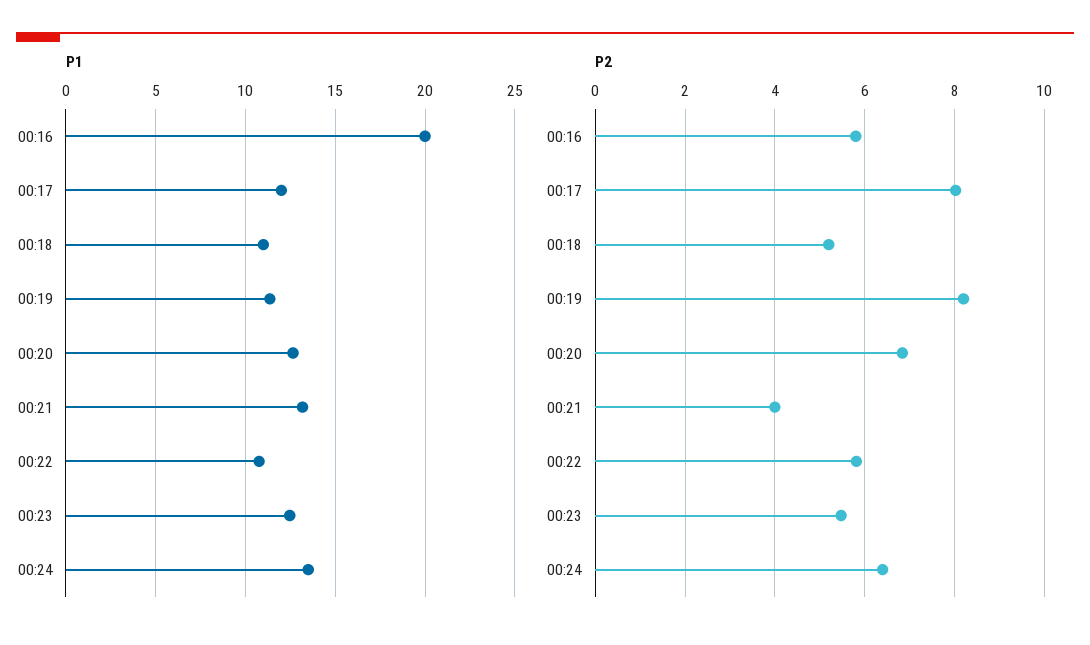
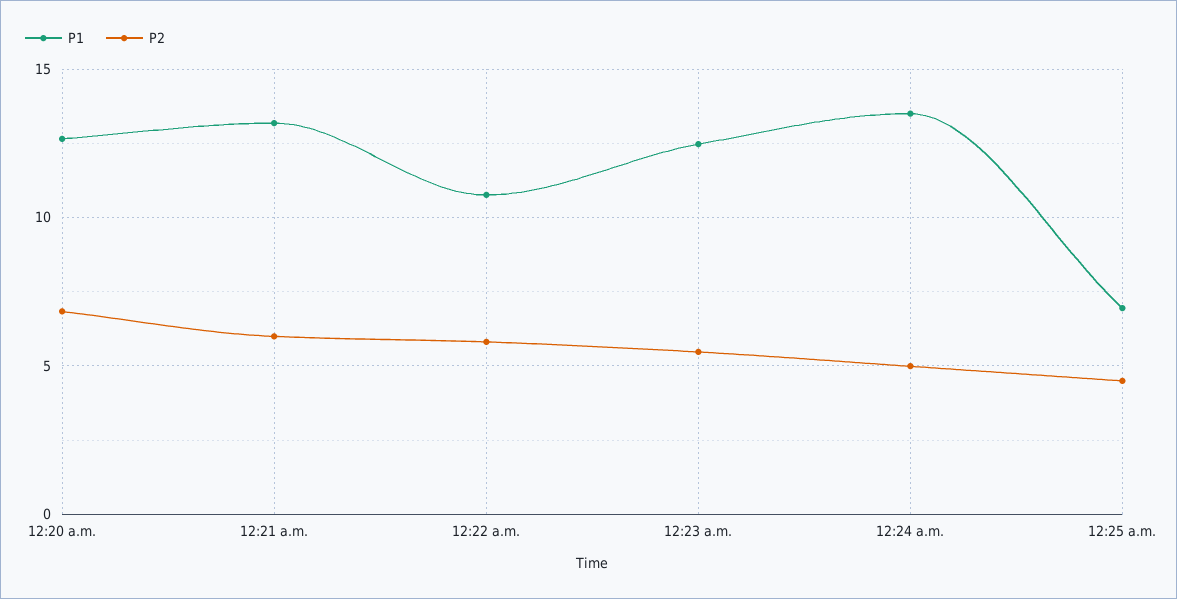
P1, 00:16: 20 -> none
P1, 00:17: 12 -> none
P1, 00:18: 11 -> none
P1, 00:19: 11.5 -> none
P2, 00:16: 5.8 -> none
P2, 00:17: 8 -> none
P2, 00:18: 5.2 -> none
P2, 00:19: 8.2 -> none
P2, 00:21: 4 -> 6
P2, 00:24: 6.4 -> 5
P1, 12:25 a.m.: none -> 7
P2, 12:25 a.m.: none -> 4.5

